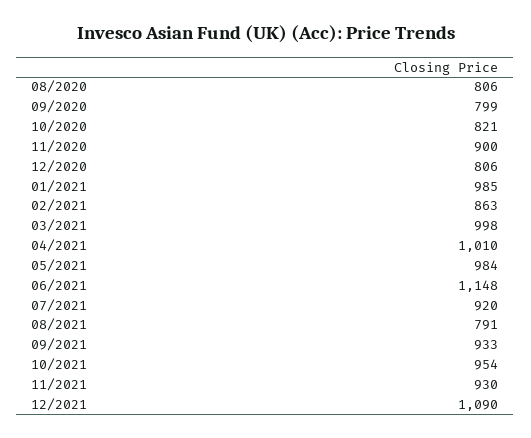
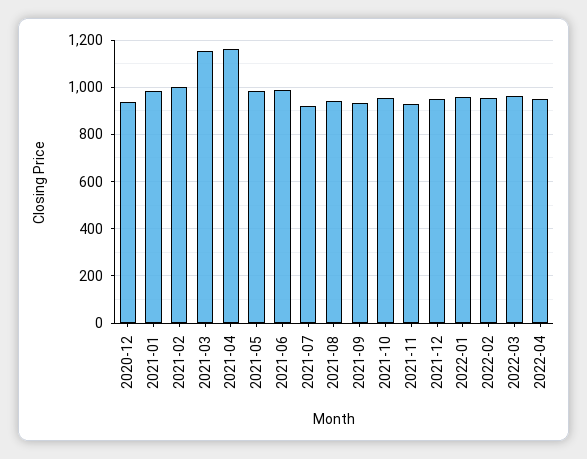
08/2020: 806 -> none
09/2020: 799 -> none
10/2020: 821 -> none
11/2020: 900 -> none
12/2020: 806 -> 950
02/2021: 863 -> 1000
03/2021: 998 -> 1150
04/2021: 1010 -> 1150
06/2021: 1148 -> 1000
08/2021: 791 -> 950
12/2021: 1090 -> 950
2022-01: none -> 950
2022-02: none -> 950
2022-03: none -> 950
2022-04: none -> 950

